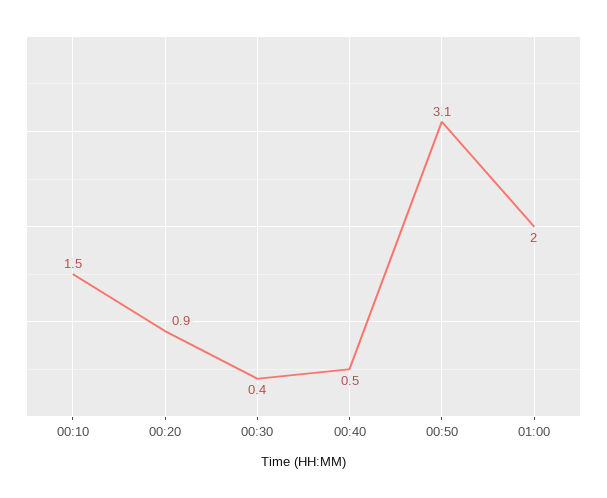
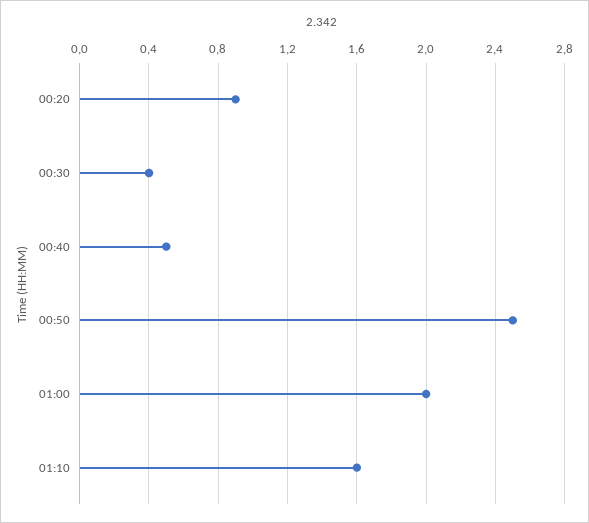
00:10: 1.5 -> none
00:50: 3.1 -> 2.5
01:10: none -> 1.6

